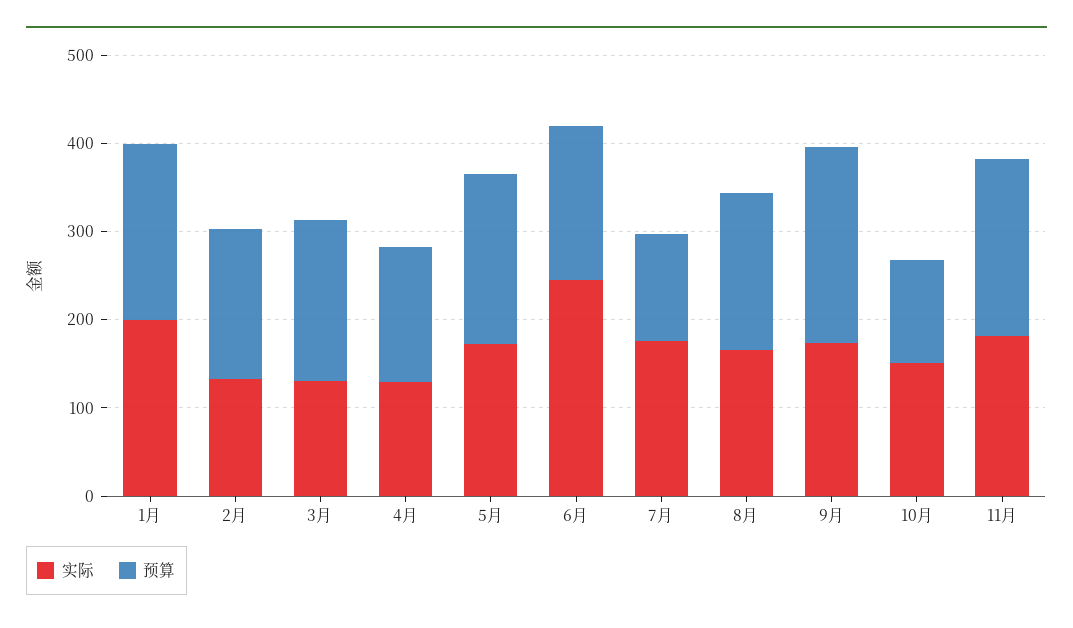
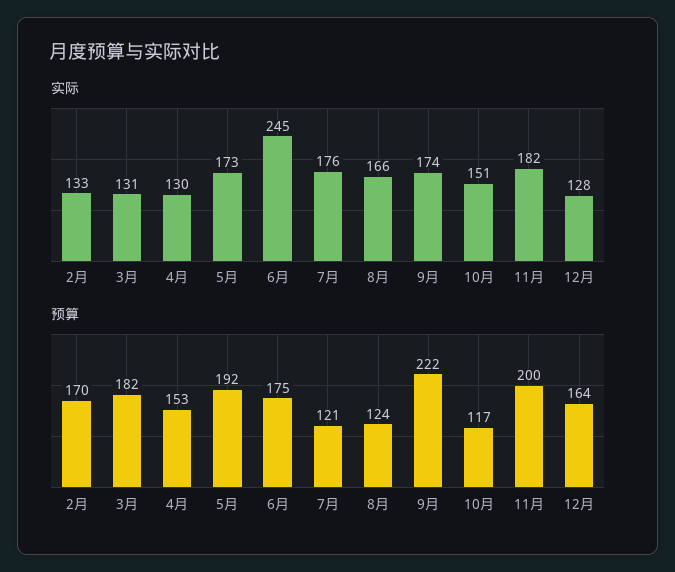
实际, 1月: 200 -> none
预算, 1月: 200 -> none
预算, 8月: 180 -> 124
实际, 12月: none -> 128
预算, 12月: none -> 164

